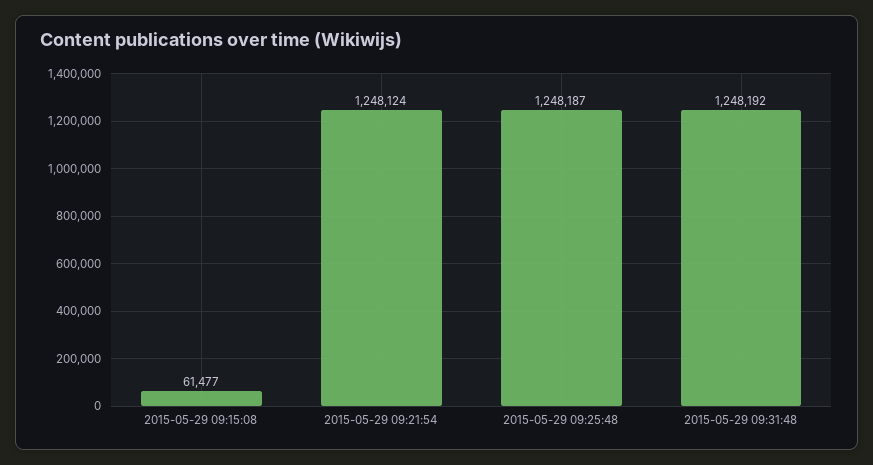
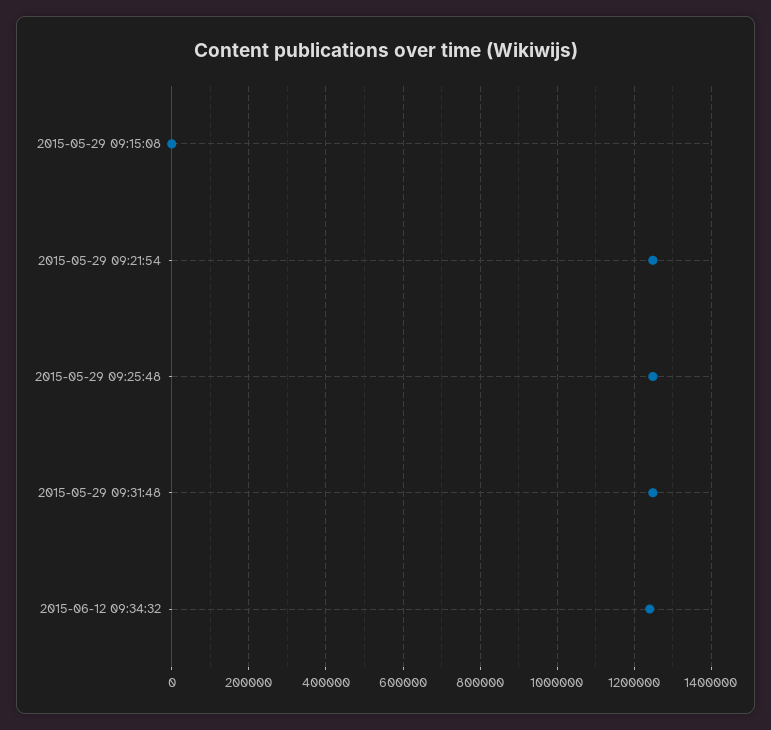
2015-05-29 09:15:08: 61477 -> 0
2015-06-12 09:34:32: none -> 1240000

